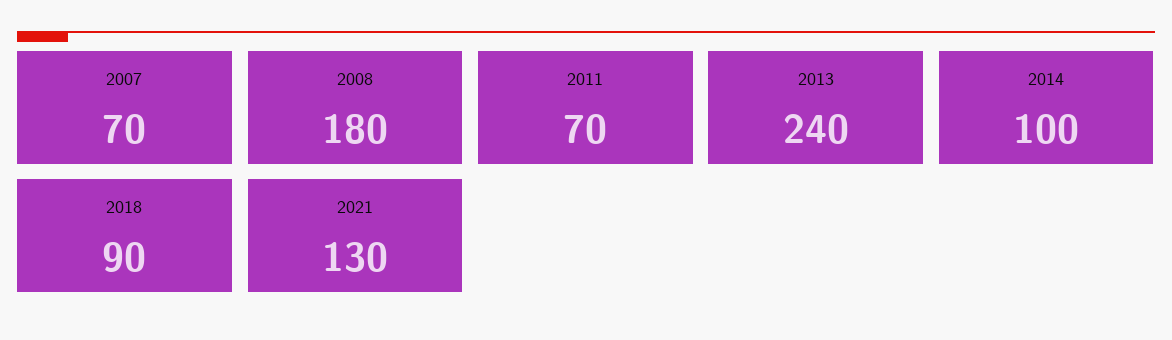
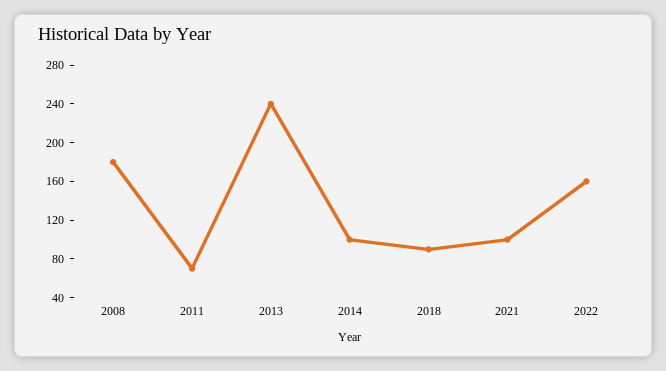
2007: 70 -> none
2021: 130 -> 100
2022: none -> 160

